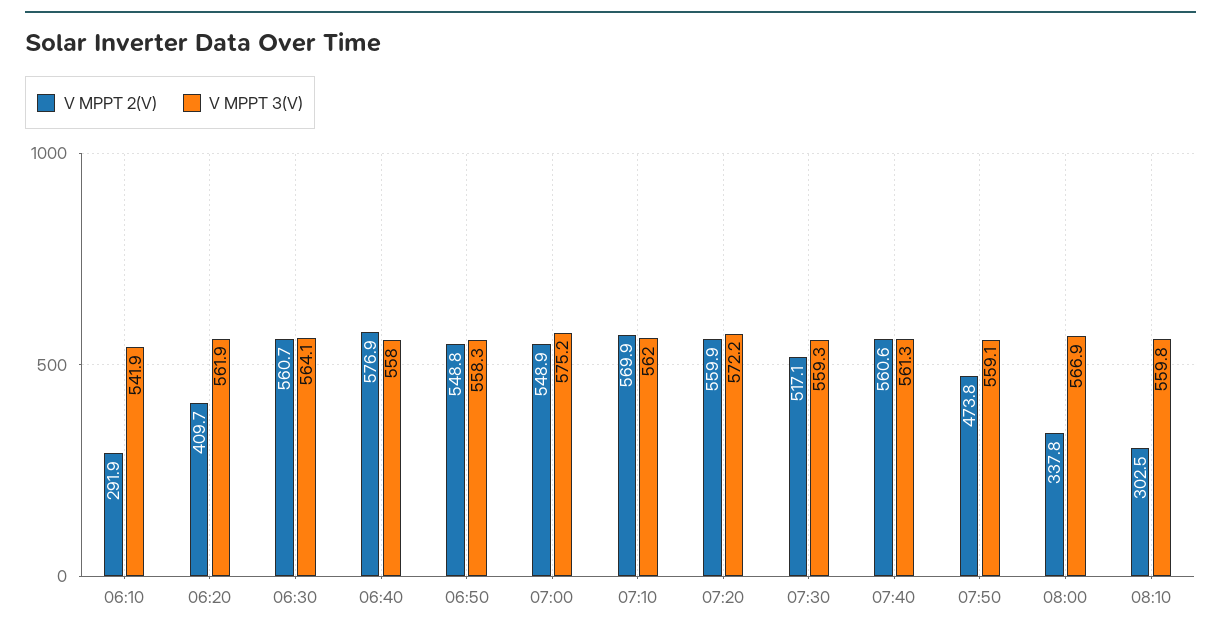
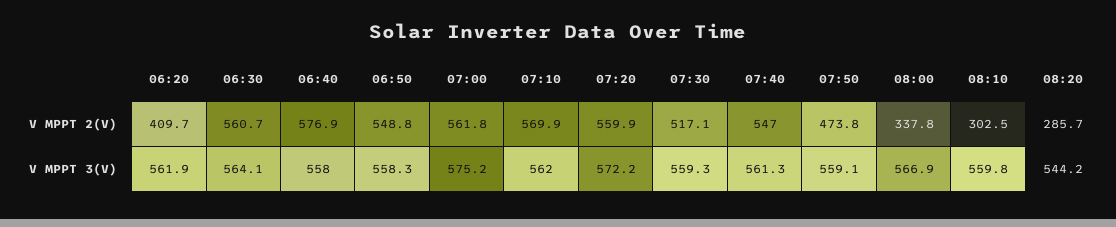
V MPPT 2(V), 06:10: 291.9 -> none
V MPPT 3(V), 06:10: 541.9 -> none
V MPPT 2(V), 07:00: 548.9 -> 561.8
V MPPT 2(V), 07:40: 560.6 -> 547
V MPPT 2(V), 08:20: none -> 285.7
V MPPT 3(V), 08:20: none -> 544.2

